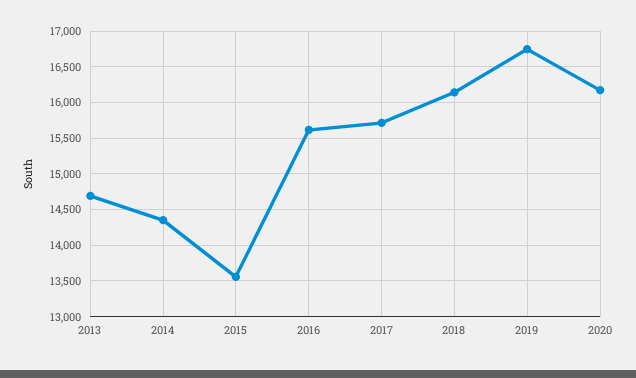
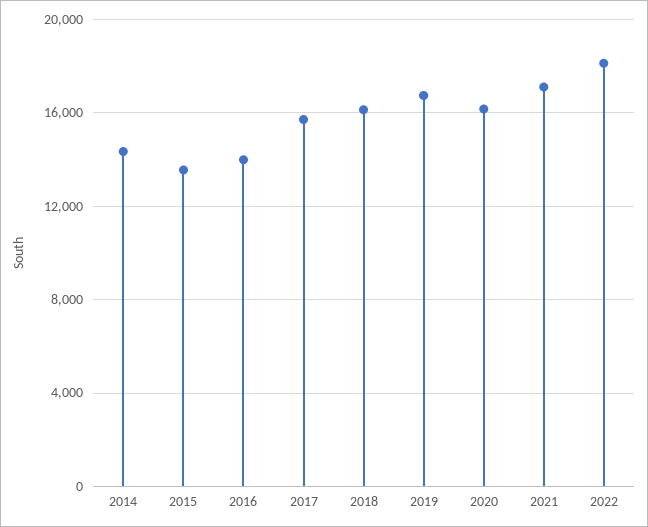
2013: 14700 -> none
2016: 15600 -> 14000
2021: none -> 17000
2022: none -> 18000

